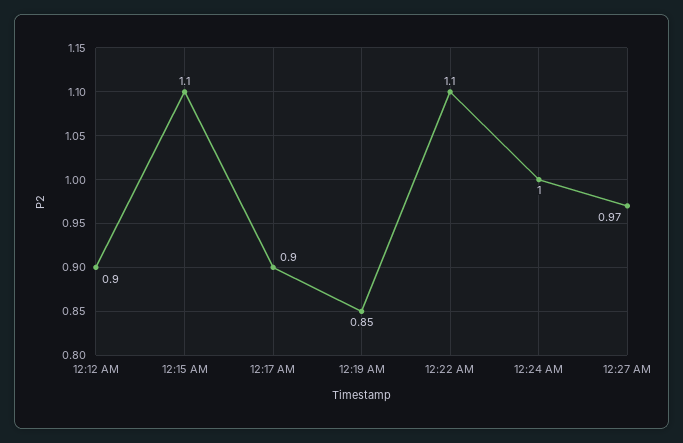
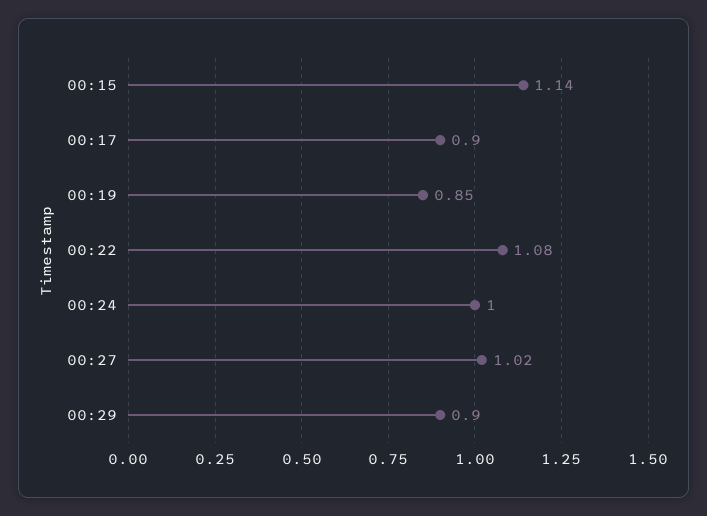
12:12 AM: 0.9 -> none
12:15 AM: 1.1 -> 1.14
12:22 AM: 1.1 -> 1.08
12:27 AM: 0.97 -> 1.02
00:29: none -> 0.9

